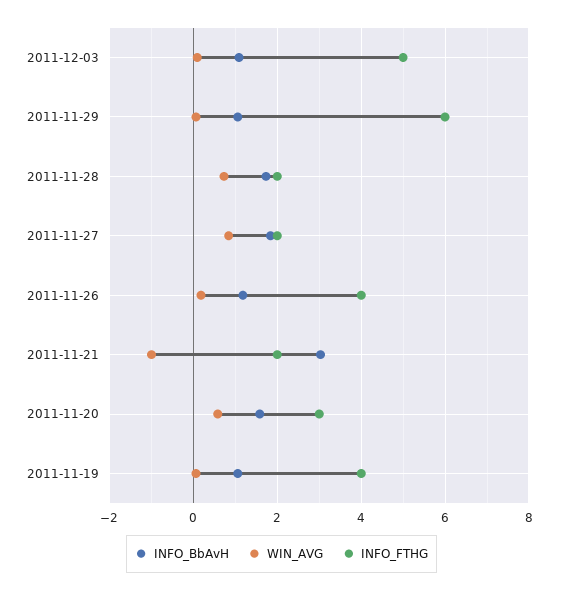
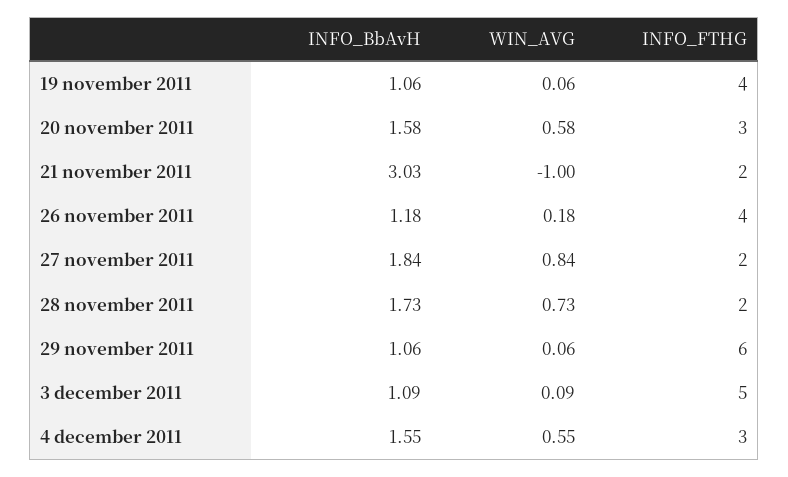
INFO_BbAvH, 4 december 2011: none -> 1.55
WIN_AVG, 4 december 2011: none -> 0.55
INFO_FTHG, 4 december 2011: none -> 3

